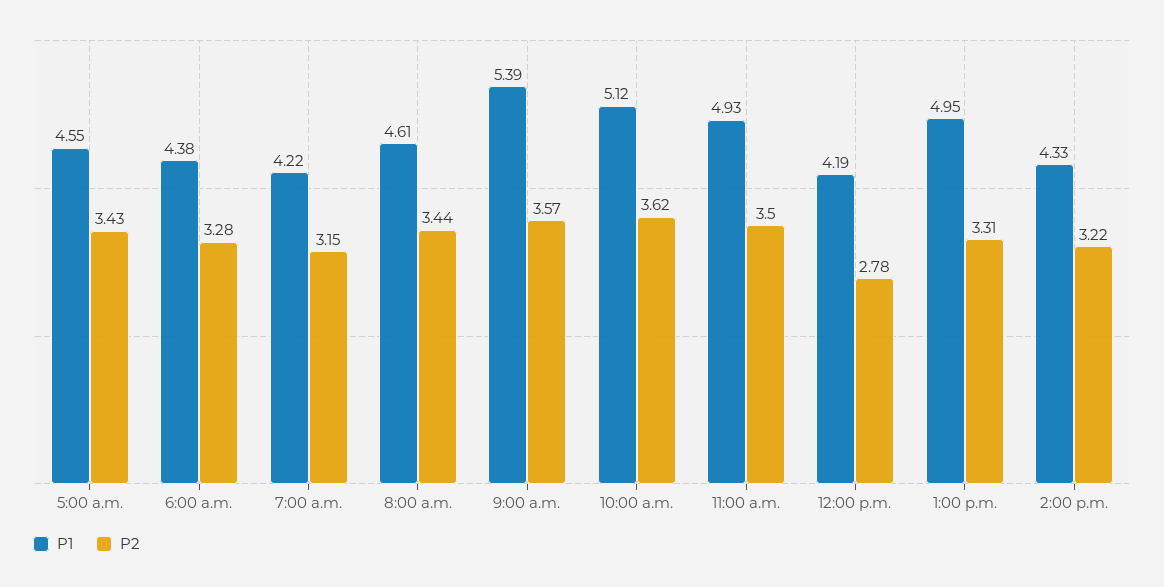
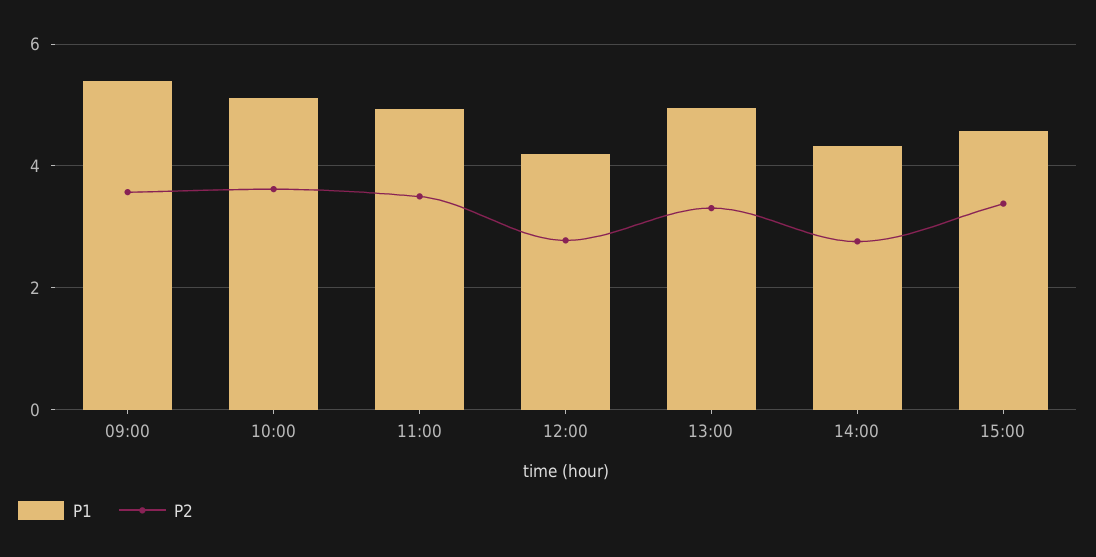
P1, 5:00 a.m.: 4.55 -> none
P2, 5:00 a.m.: 3.43 -> none
P1, 6:00 a.m.: 4.38 -> none
P2, 6:00 a.m.: 3.28 -> none
P1, 7:00 a.m.: 4.22 -> none
P2, 7:00 a.m.: 3.15 -> none
P1, 8:00 a.m.: 4.61 -> none
P2, 8:00 a.m.: 3.44 -> none
P2, 2:00 p.m.: 3.22 -> 2.8
P1, 15:00: none -> 4.6
P2, 15:00: none -> 3.4

